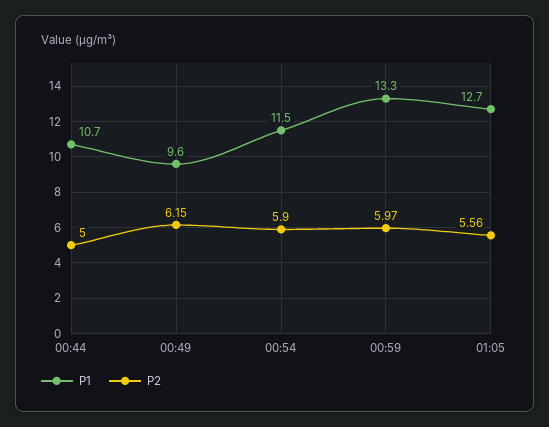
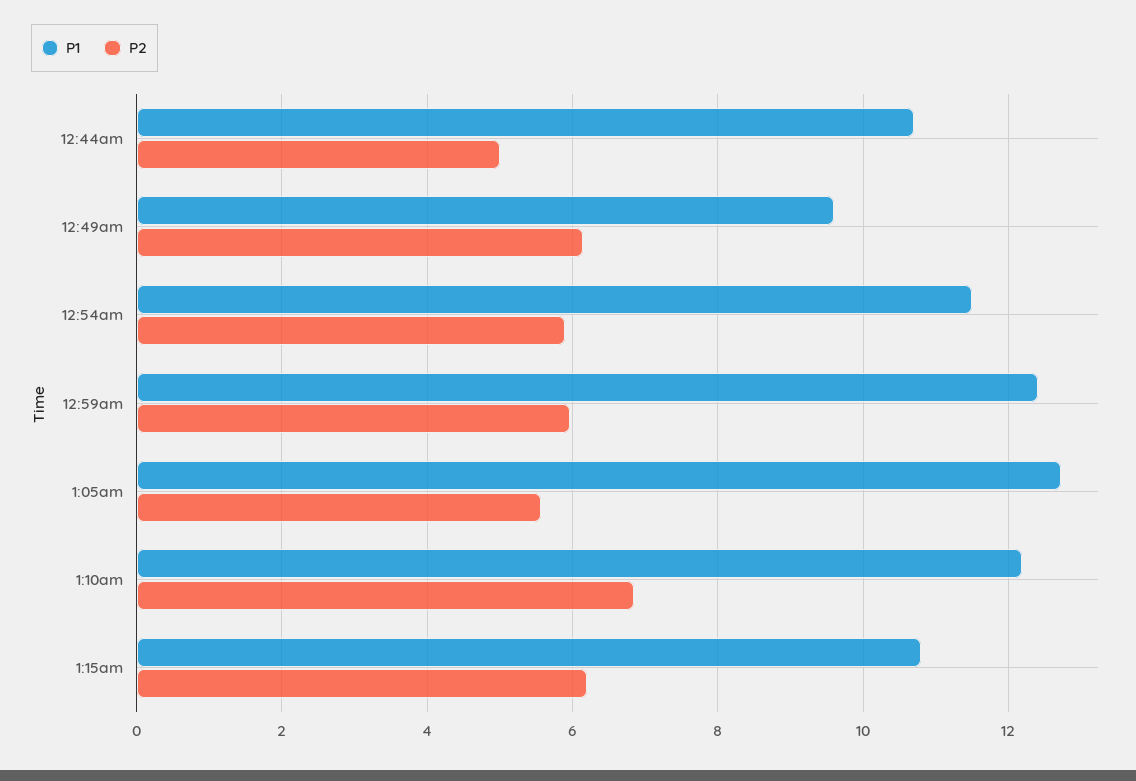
P1, 00:59: 13.3 -> 12.4
P1, 1:10am: none -> 12.2
P2, 1:10am: none -> 6.8
P1, 1:15am: none -> 10.8
P2, 1:15am: none -> 6.2

